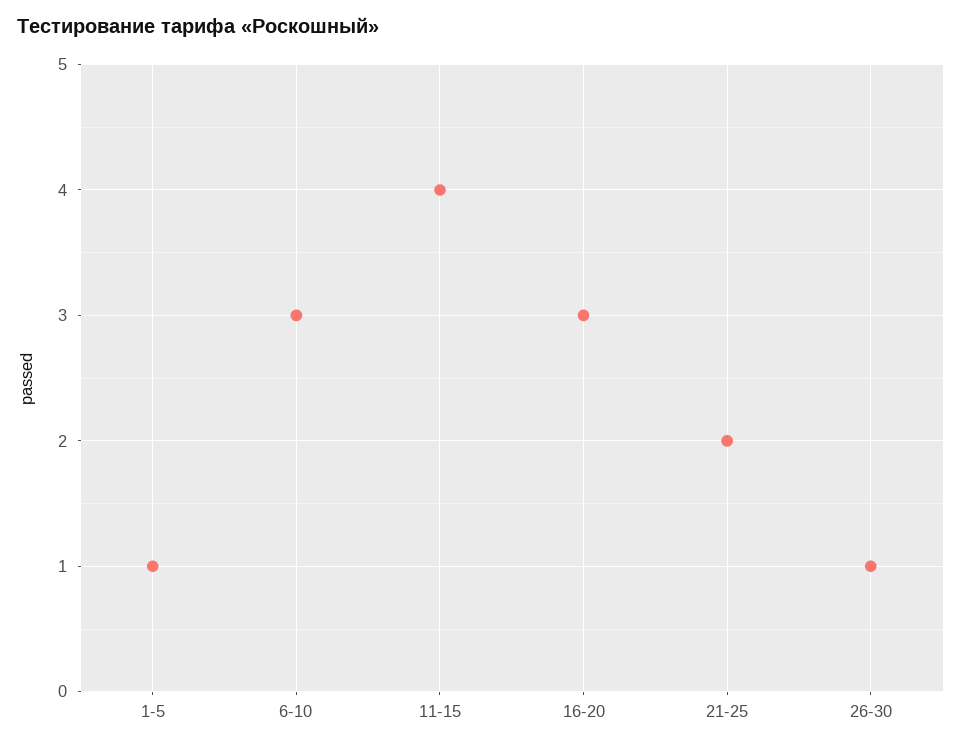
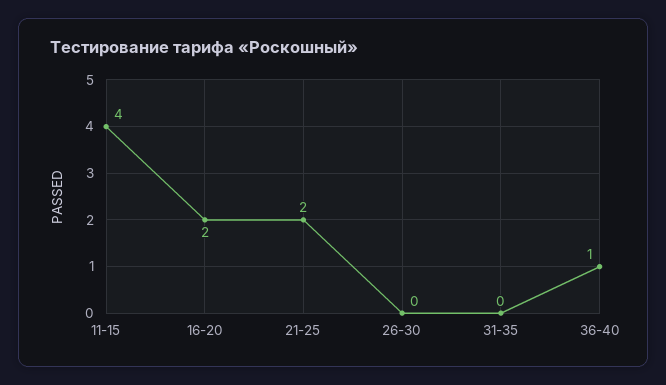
1-5: 1 -> none
6-10: 3 -> none
16-20: 3 -> 2
26-30: 1 -> 0
31-35: none -> 0
36-40: none -> 1

